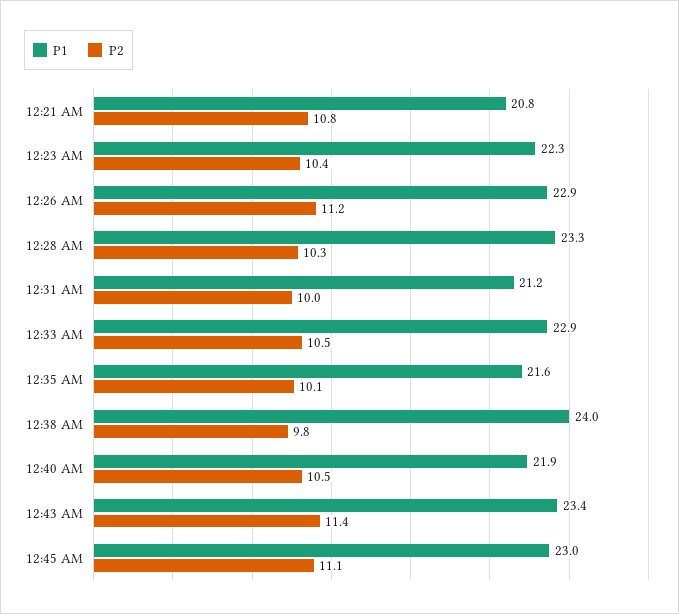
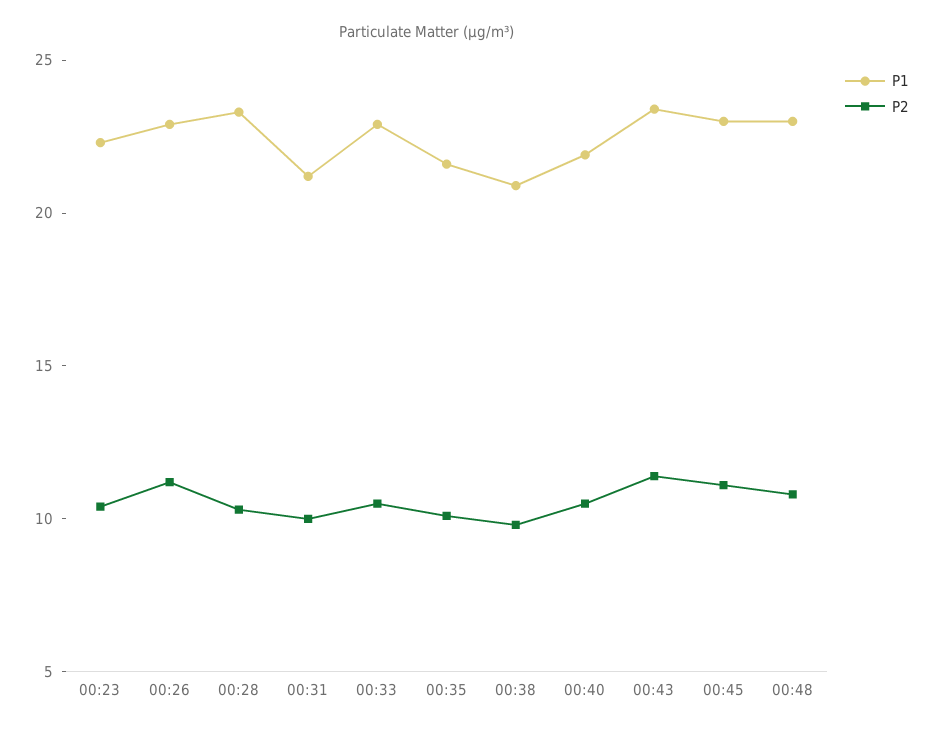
P1, 12:21 AM: 20.8 -> none
P2, 12:21 AM: 10.8 -> none
P1, 12:38 AM: 24 -> 21
P1, 00:48: none -> 23
P2, 00:48: none -> 11

